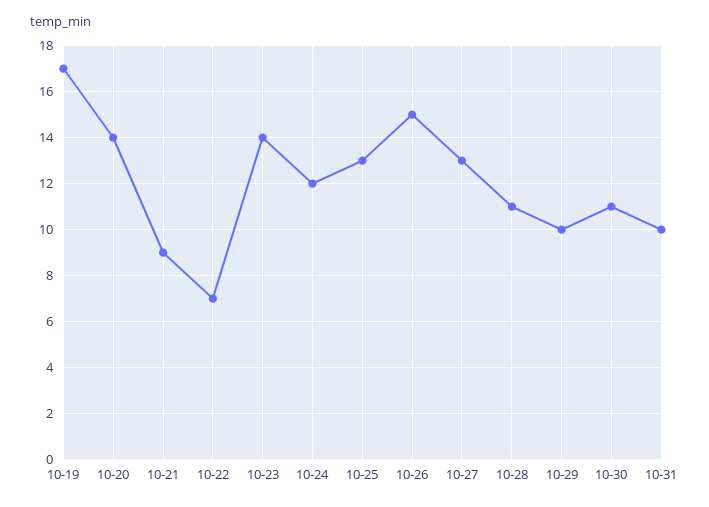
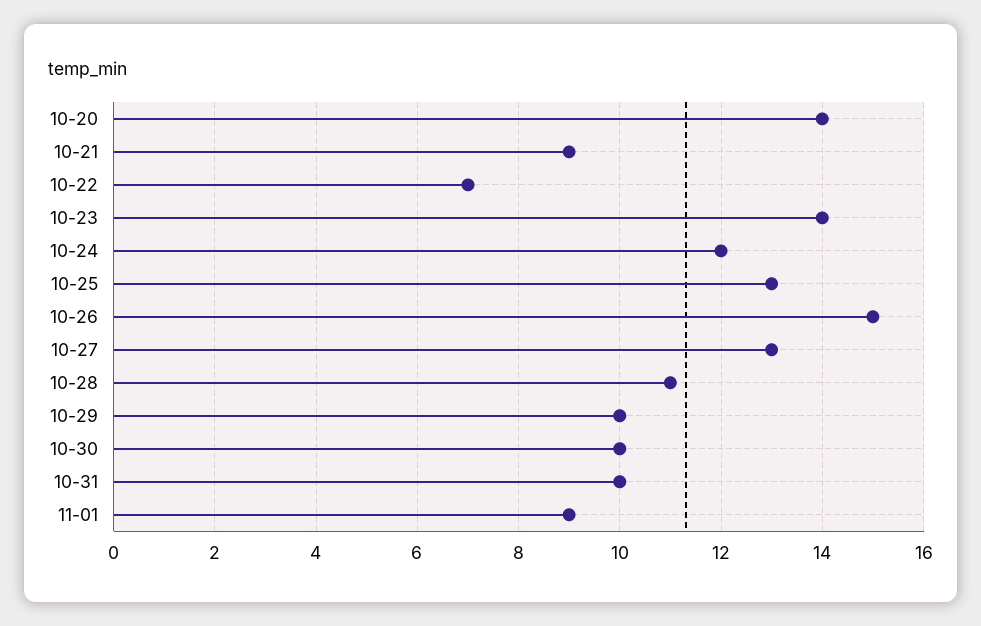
10-19: 17 -> none
10-30: 11 -> 10
11-01: none -> 9

